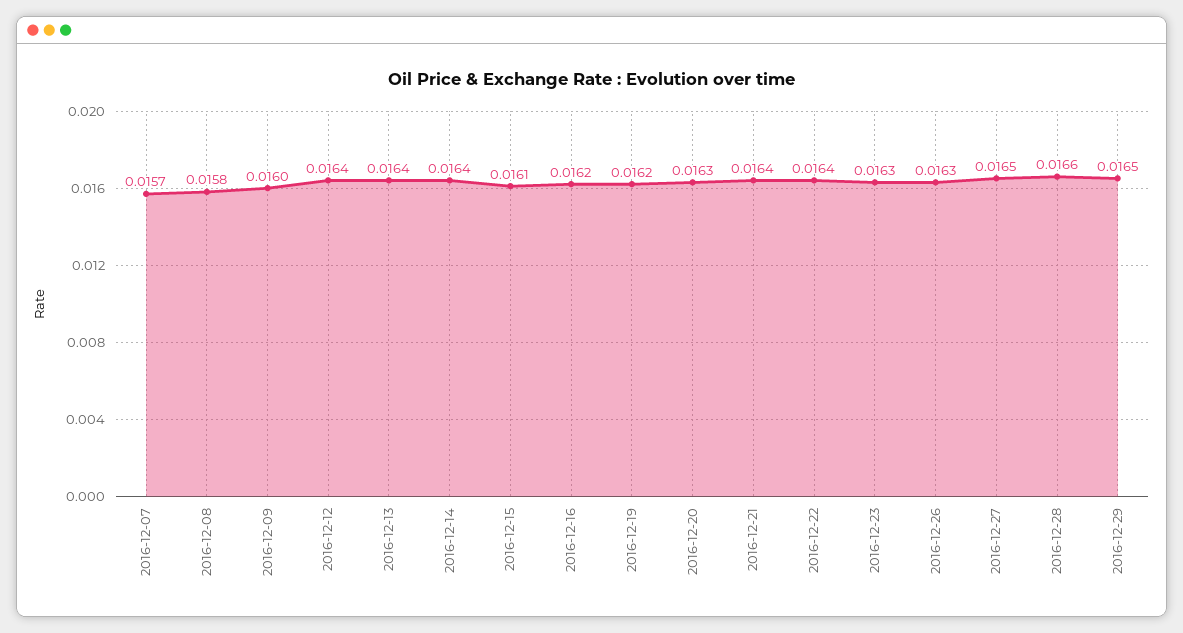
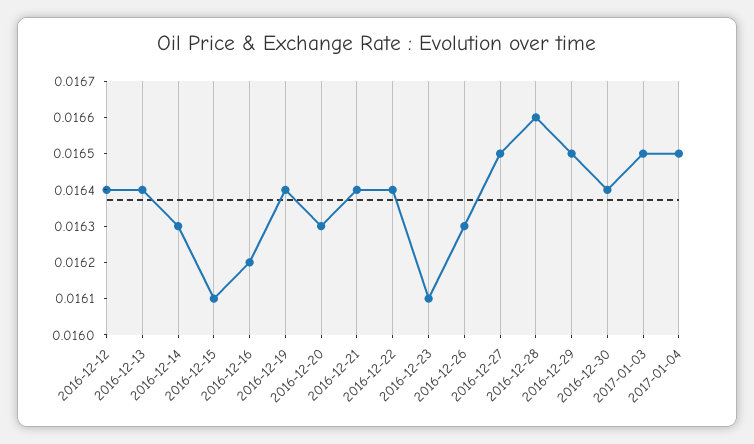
2016-12-07: 0.0157 -> none
2016-12-08: 0.0158 -> none
2016-12-09: 0.016 -> none
2016-12-14: 0.0164 -> 0.0163
2016-12-19: 0.0162 -> 0.0164
2016-12-23: 0.0163 -> 0.0161
2016-12-30: none -> 0.0164
2017-01-03: none -> 0.0165
2017-01-04: none -> 0.0165

